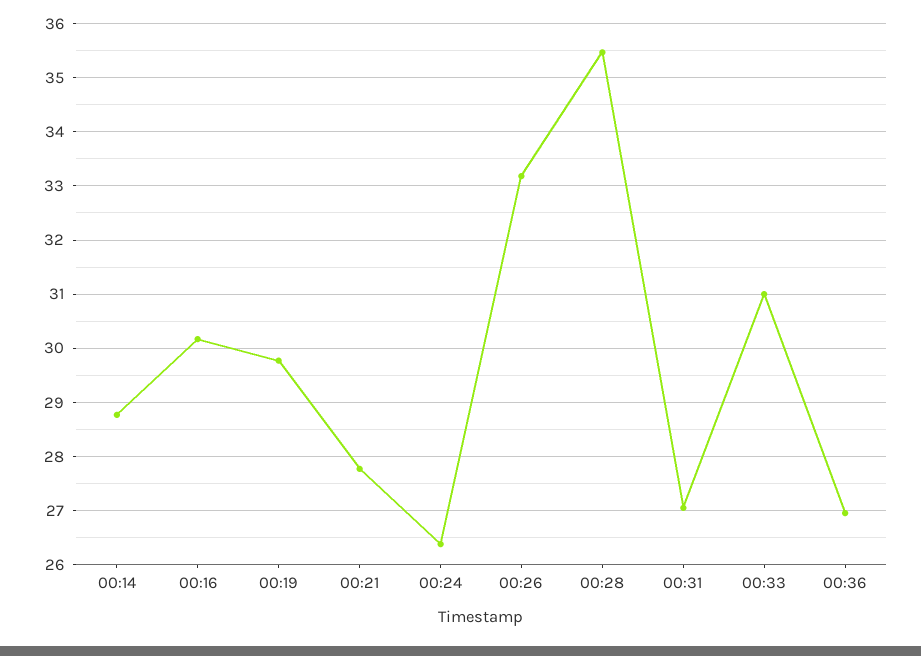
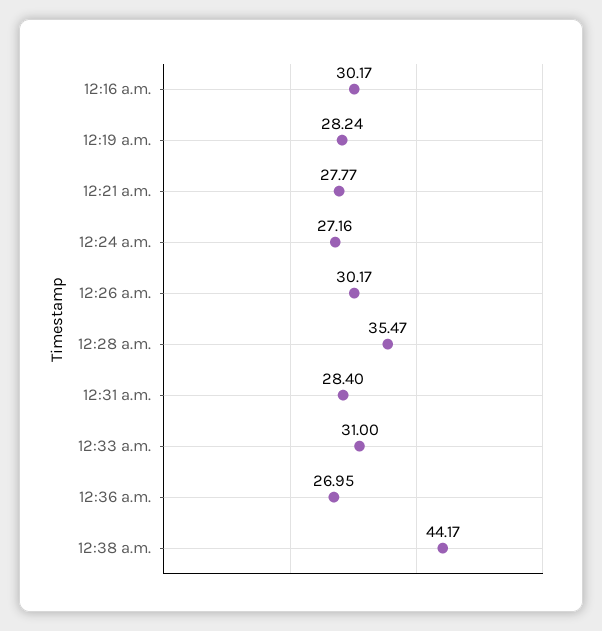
00:14: 28.8 -> none
00:19: 29.8 -> 28.24
00:24: 26.4 -> 27.16
00:26: 33.2 -> 30.17
00:31: 27 -> 28.4
12:38 a.m.: none -> 44.17

